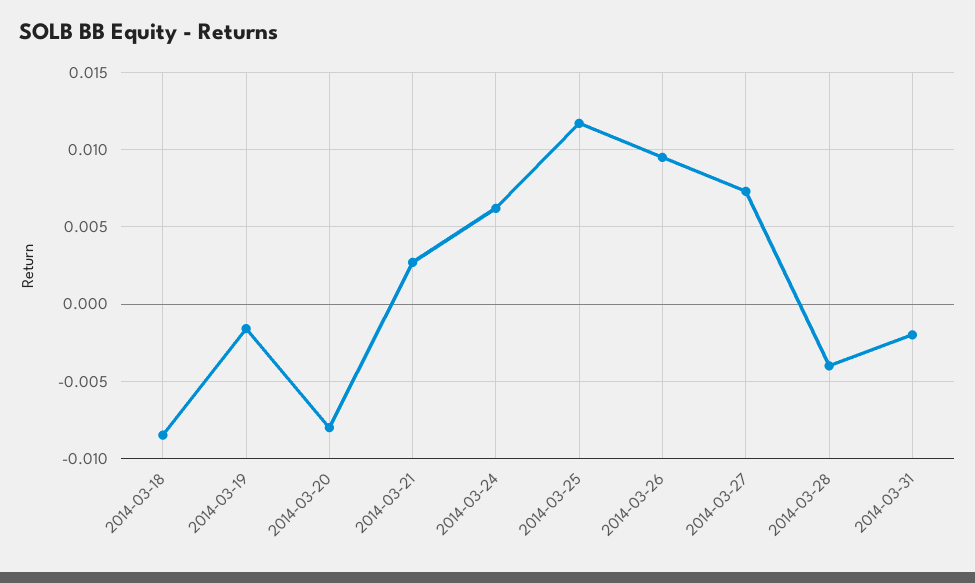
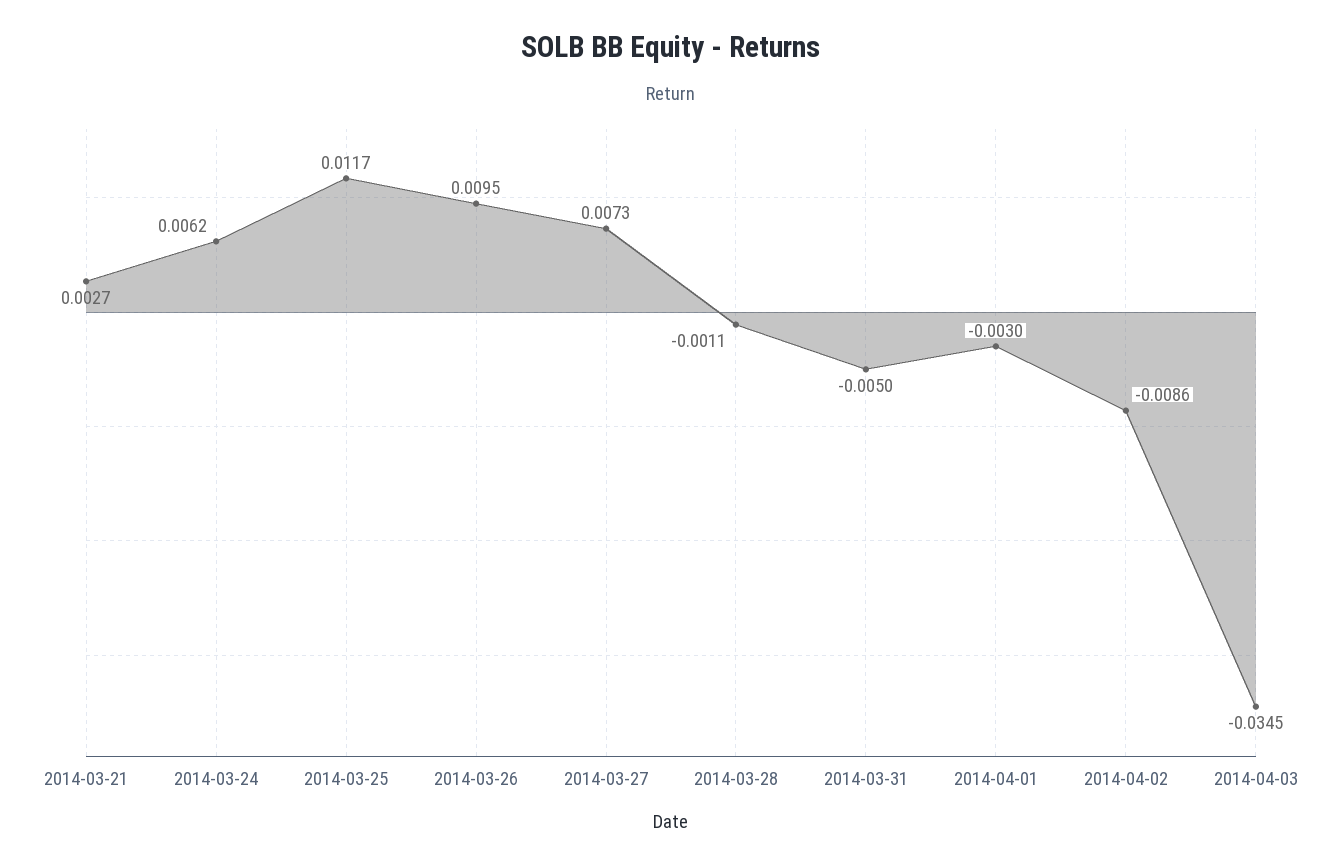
2014-03-18: -0.0085 -> none
2014-03-19: -0.0015 -> none
2014-03-20: -0.008 -> none
2014-03-28: -0.004 -> -0.0011
2014-03-31: -0.002 -> -0.005
2014-04-01: none -> -0.003
2014-04-02: none -> -0.0086
2014-04-03: none -> -0.0345

